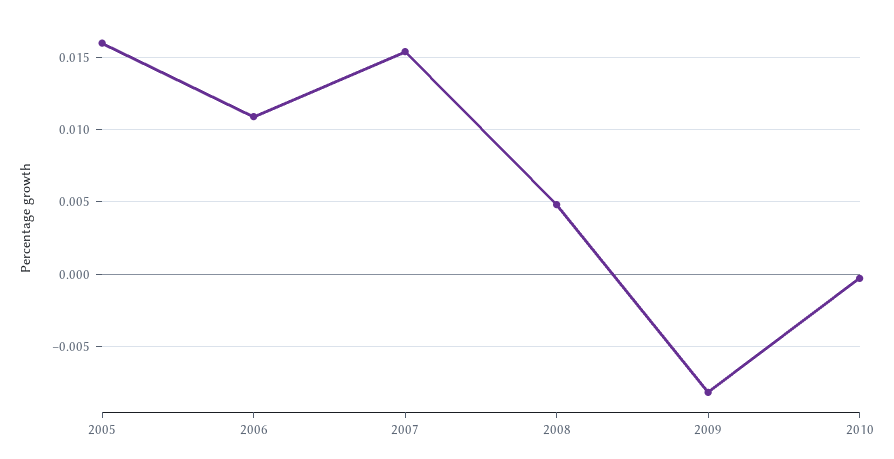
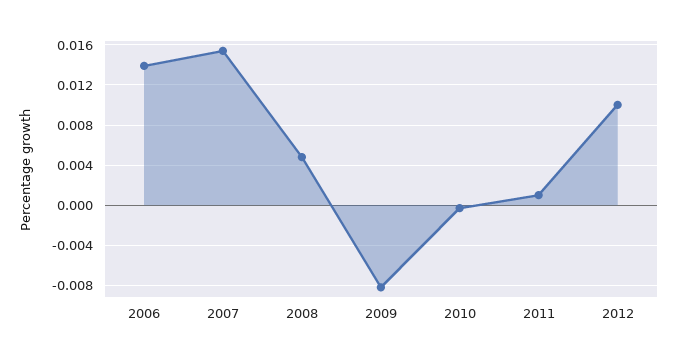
2005: 0.016 -> none
2006: 0.011 -> 0.014
2011: none -> 0.001
2012: none -> 0.01

